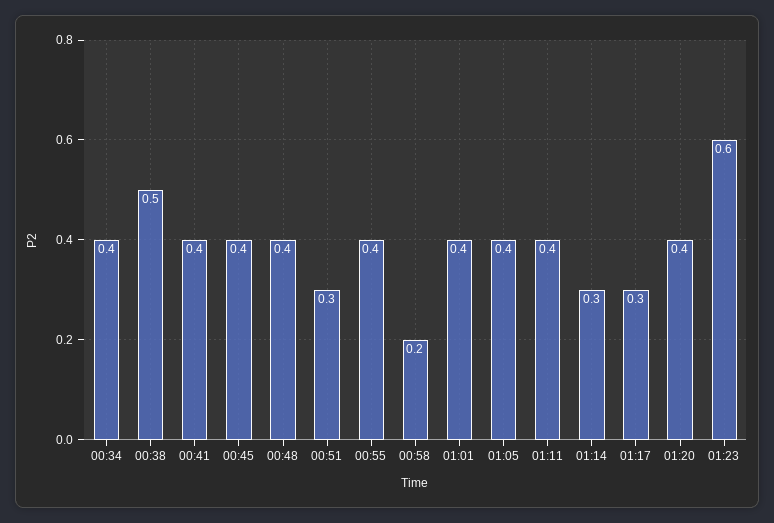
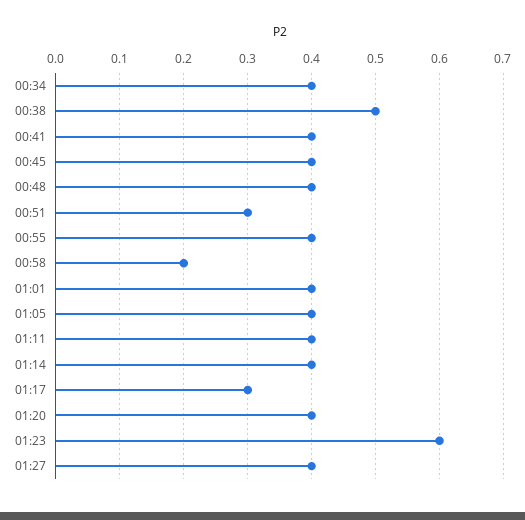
01:14: 0.3 -> 0.4
01:27: none -> 0.4

